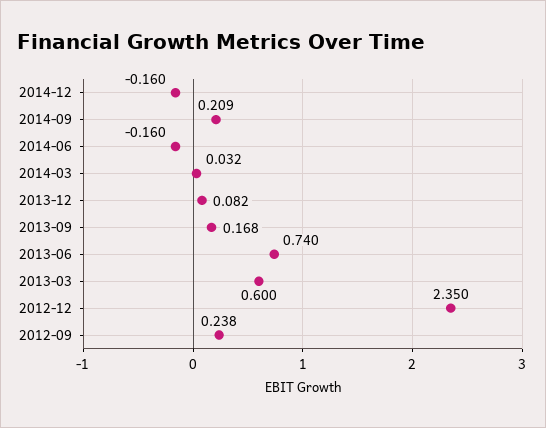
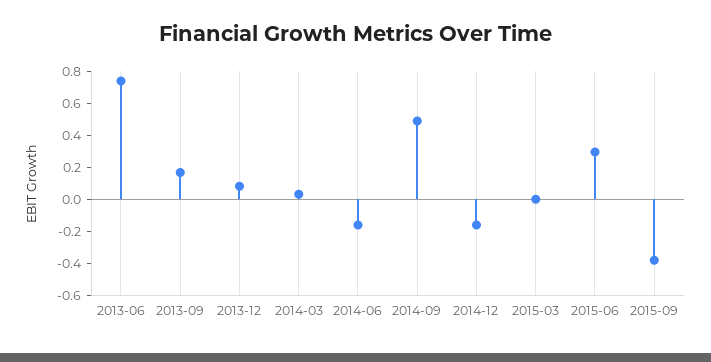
2014-09: 0.209 -> 0.5
2013-03: 0.6 -> none
2012-12: 2.35 -> none
2012-09: 0.238 -> none
2015-03: none -> 0
2015-06: none -> 0.3
2015-09: none -> -0.4

